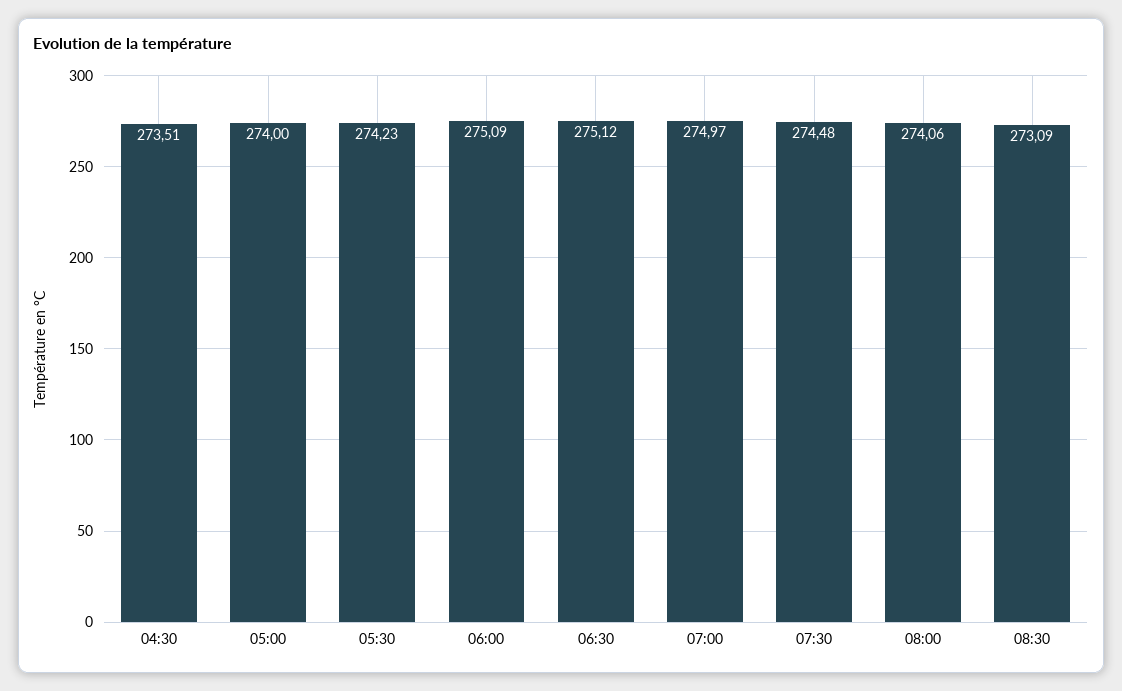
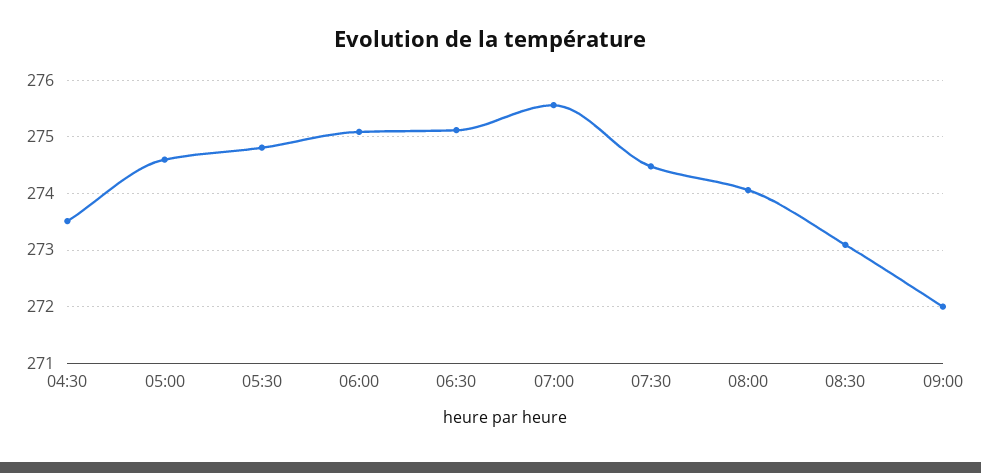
05:00: 274 -> 274.6
05:30: 274.23 -> 274.8
07:00: 274.97 -> 275.6
09:00: none -> 272

